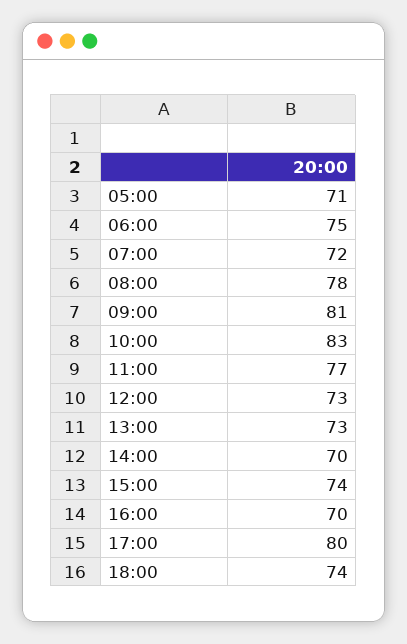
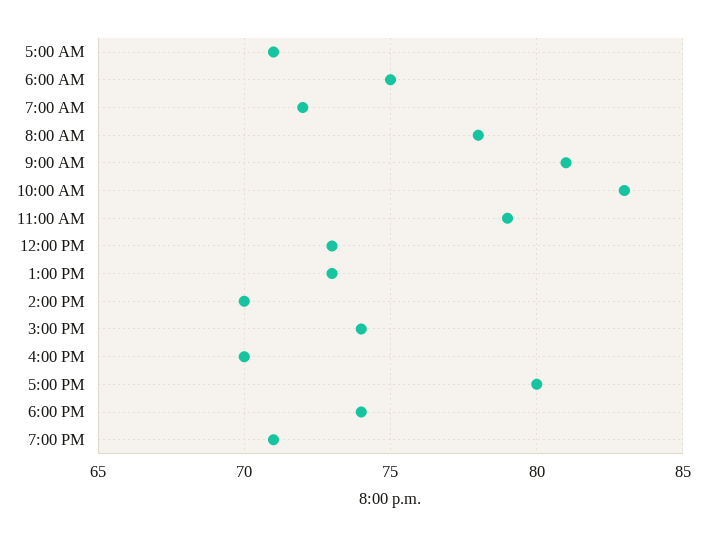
11:00: 77 -> 79
7:00 PM: none -> 71

